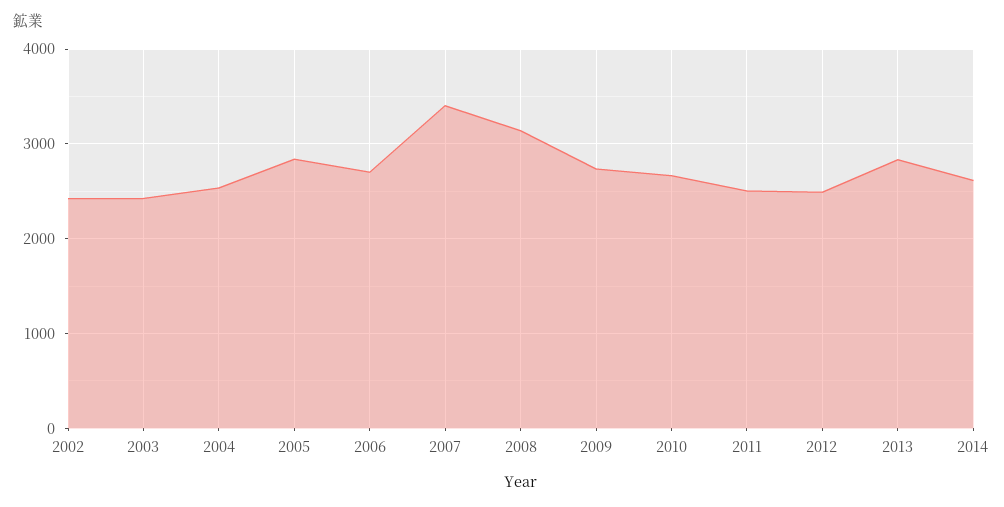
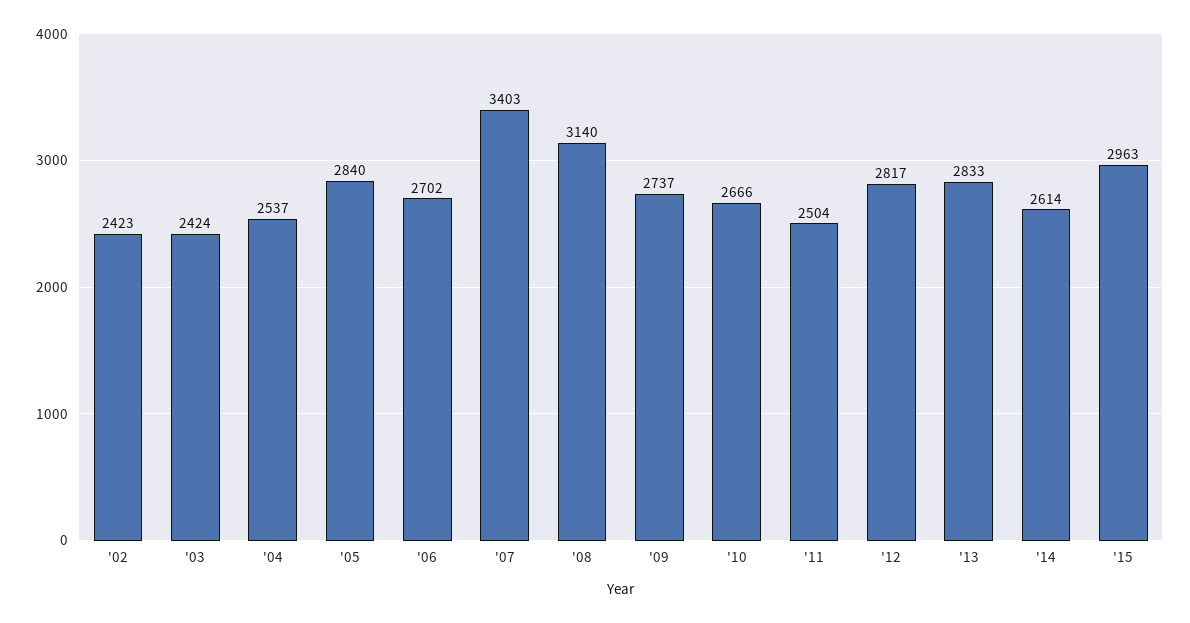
2012: 2500 -> 2817
'15: none -> 2963

